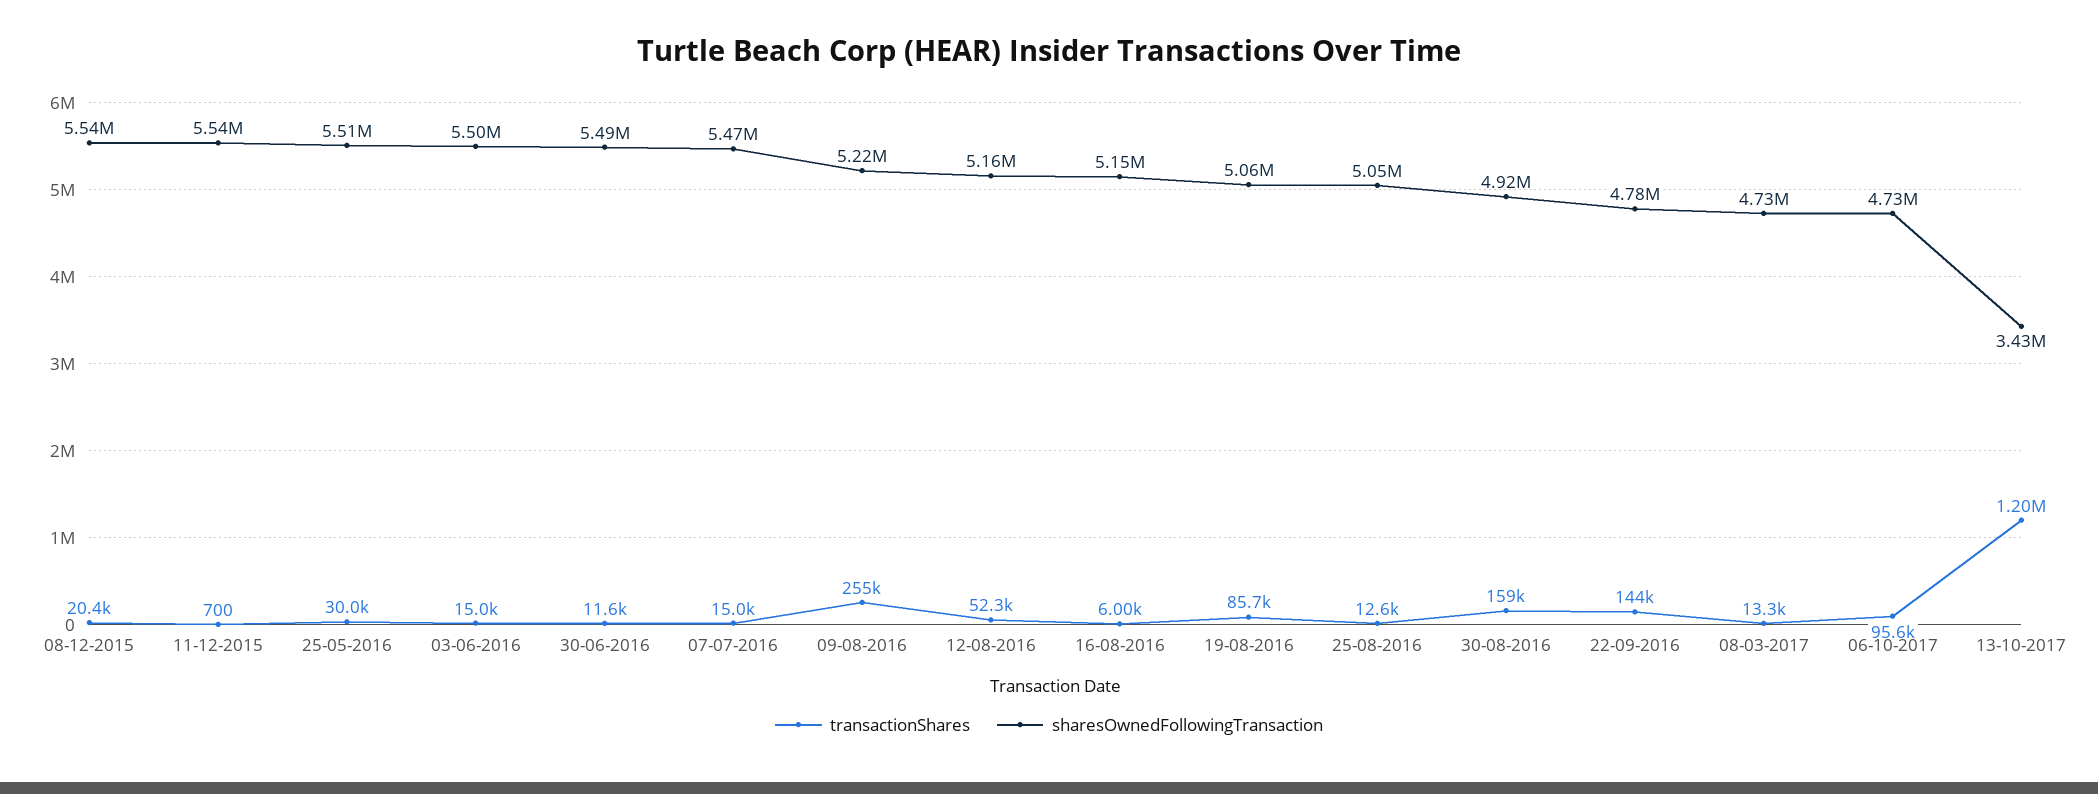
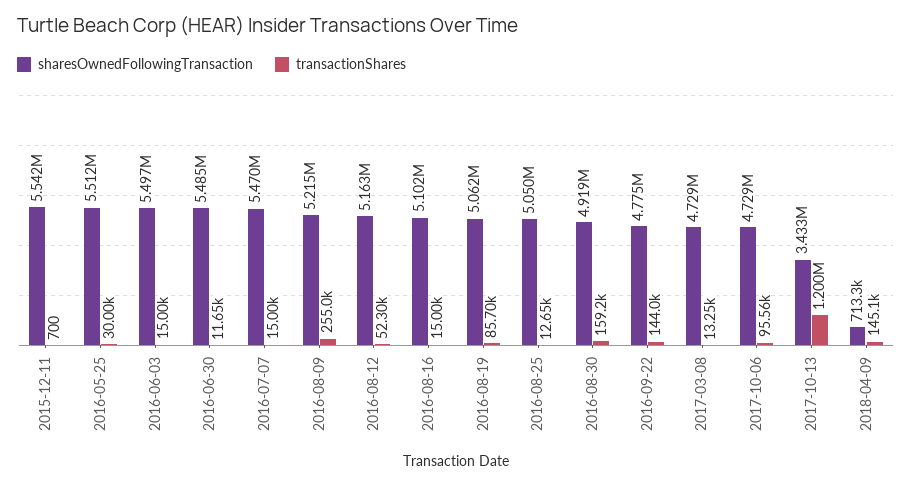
transactionShares, 08-12-2015: 20400 -> none
sharesOwnedFollowingTransaction, 08-12-2015: 5540000 -> none
transactionShares, 16-08-2016: 6000 -> 15000
sharesOwnedFollowingTransaction, 16-08-2016: 5150000 -> 5102000
sharesOwnedFollowingTransaction, 2018-04-09: none -> 713300
transactionShares, 2018-04-09: none -> 145100

